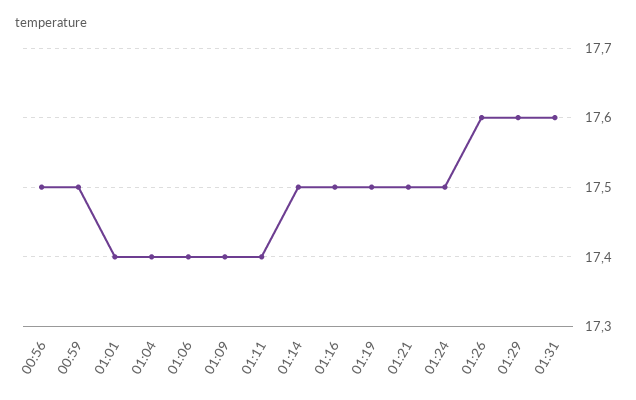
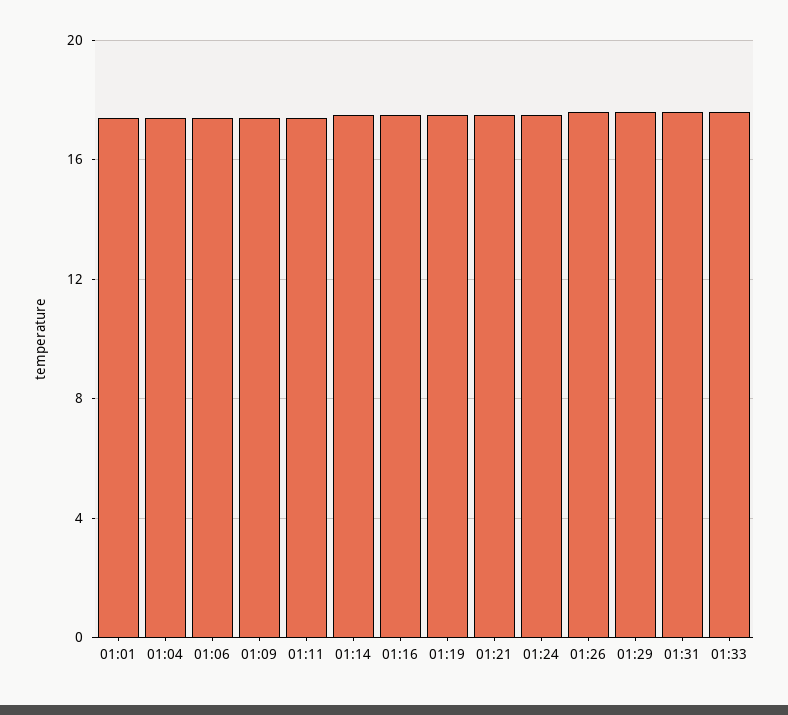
00:56: 17.5 -> none
00:59: 17.5 -> none
01:33: none -> 17.5

